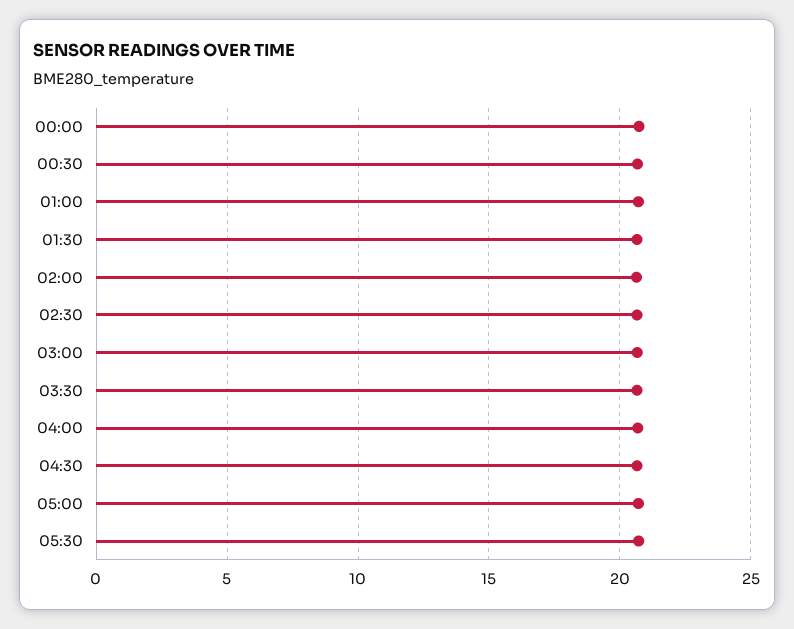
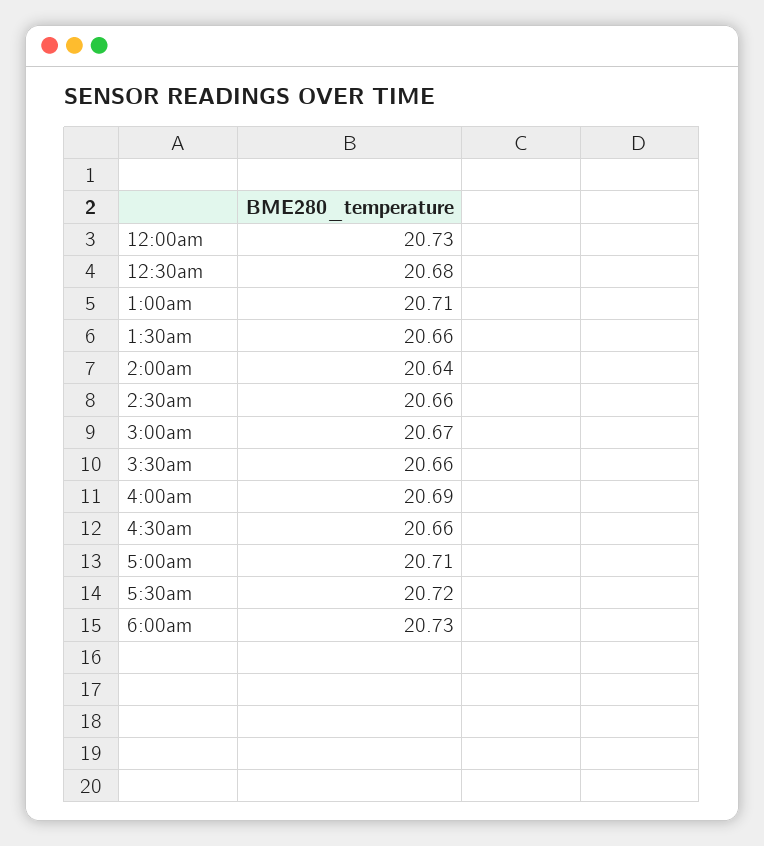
6:00am: none -> 20.73

